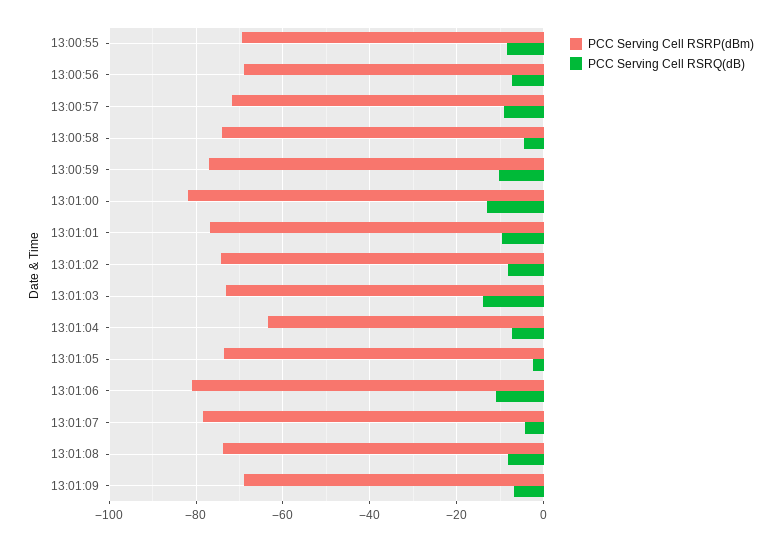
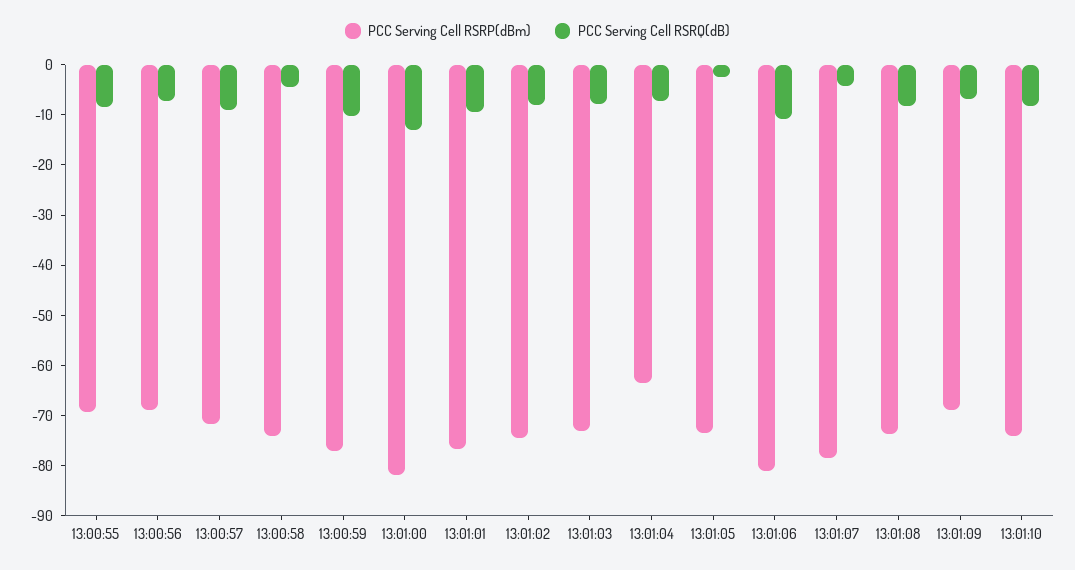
PCC Serving Cell RSRQ(dB), 13:01:03: -14 -> -8
PCC Serving Cell RSRP(dBm), 13:01:10: none -> -74
PCC Serving Cell RSRQ(dB), 13:01:10: none -> -8

